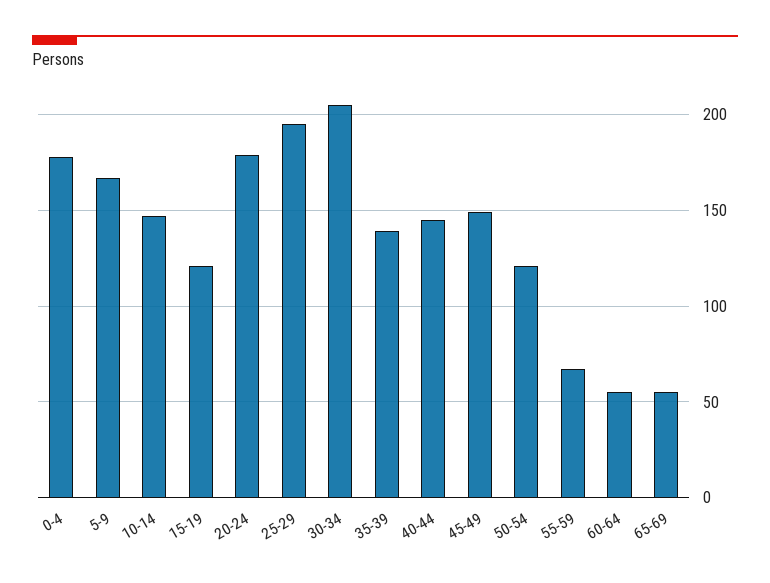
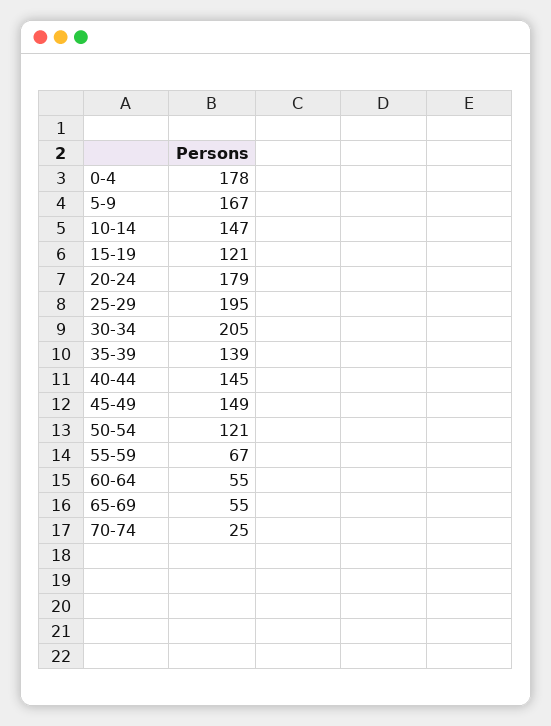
70-74: none -> 25

